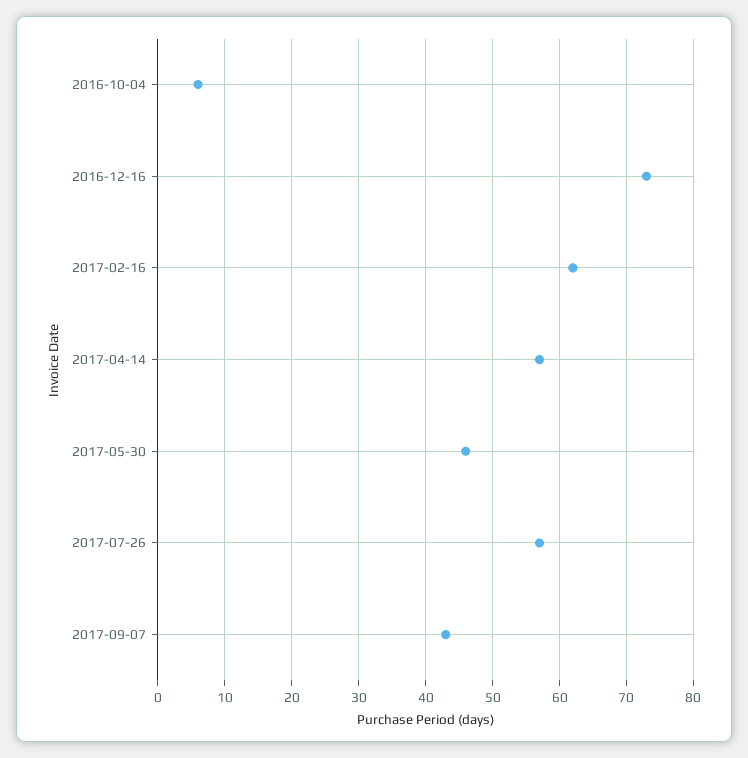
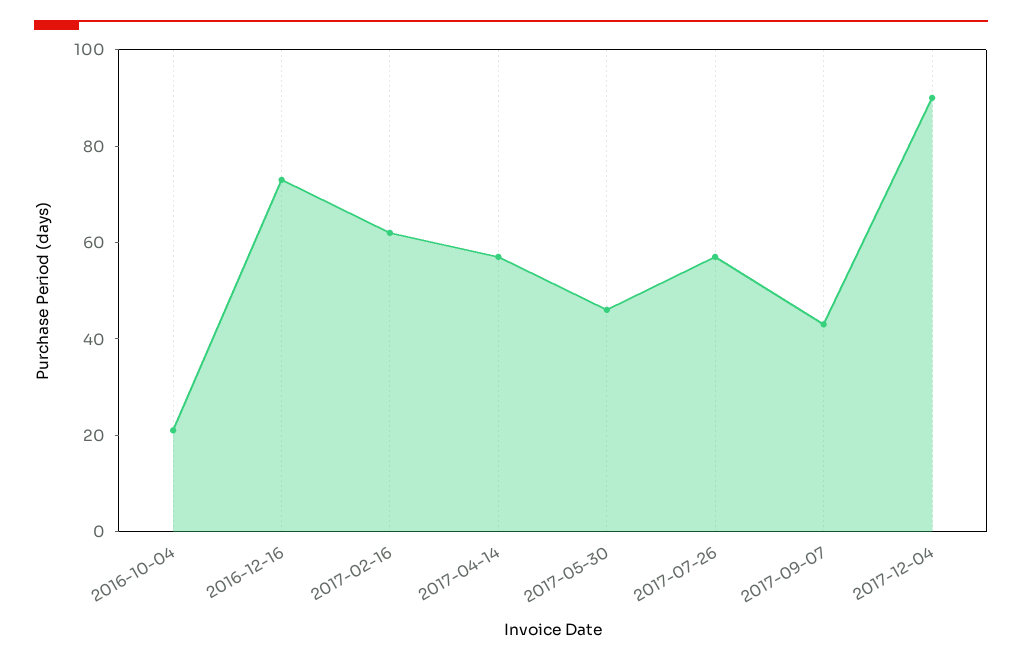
2016-10-04: 6 -> 20
2017-12-04: none -> 90

